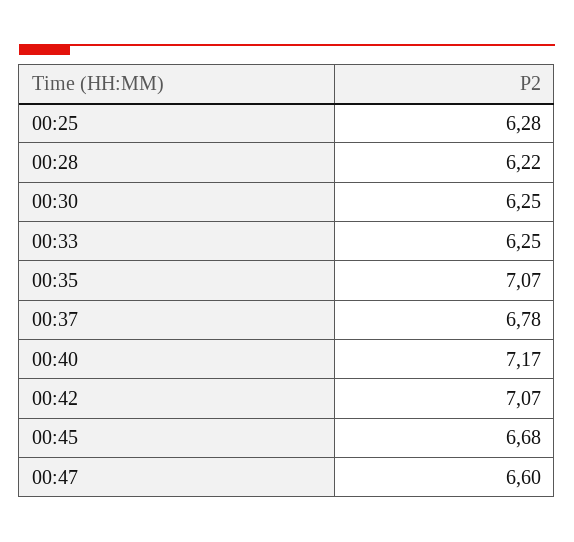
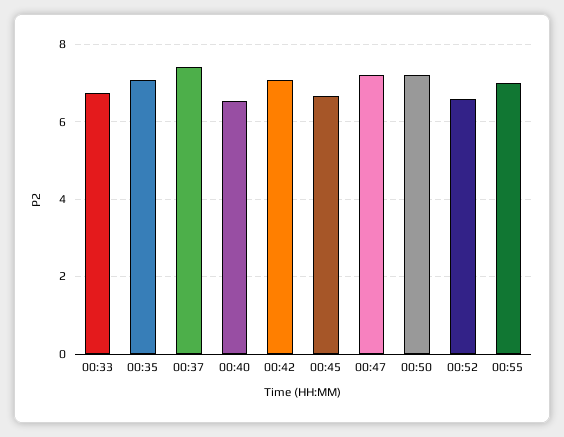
00:25: 6.28 -> none
00:28: 6.22 -> none
00:30: 6.25 -> none
00:33: 6.25 -> 6.8
00:37: 6.78 -> 7.4
00:40: 7.17 -> 6.6
00:47: 6.6 -> 7.2
00:50: none -> 7.2
00:52: none -> 6.6
00:55: none -> 7

